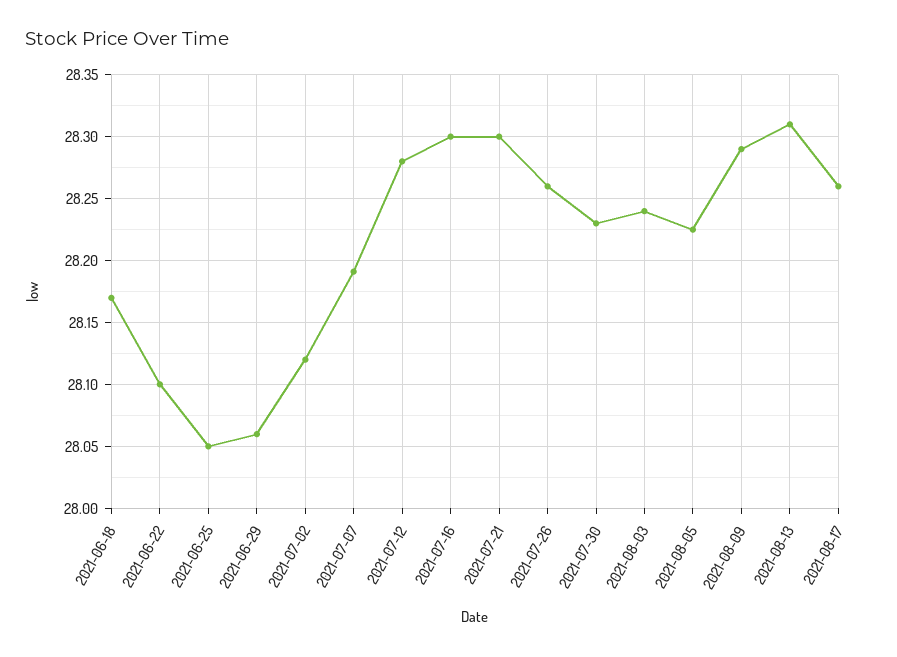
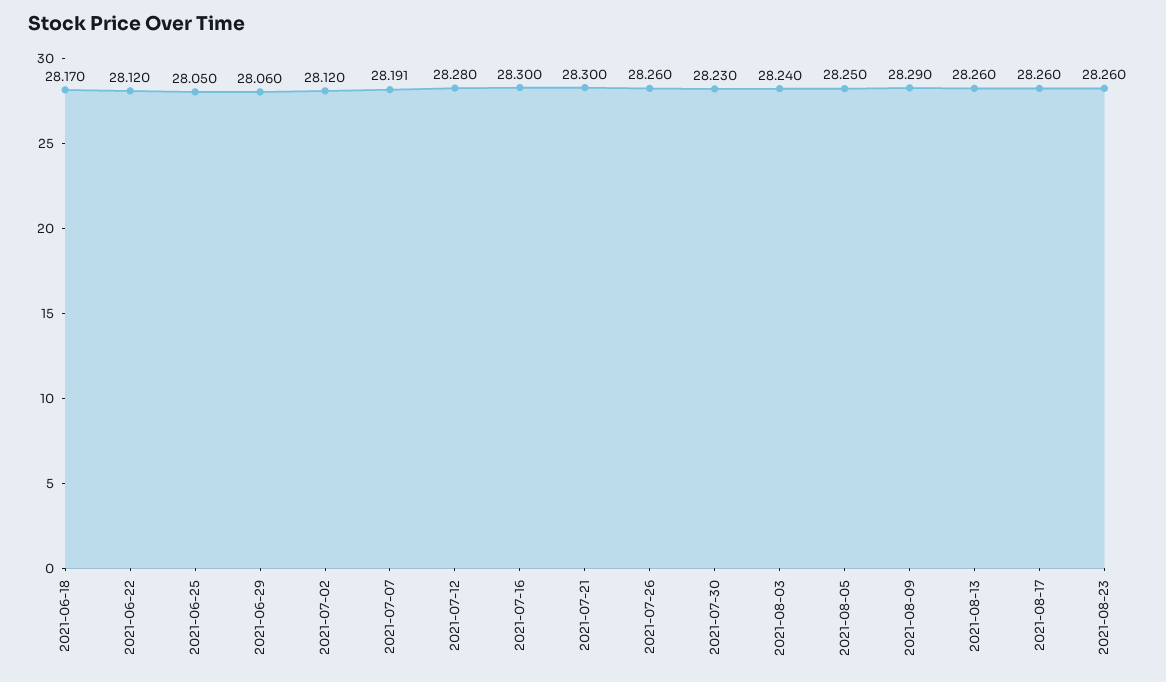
2021-06-22: 28.1 -> 28.12
2021-08-05: 28.225 -> 28.25
2021-08-13: 28.31 -> 28.26
2021-08-23: none -> 28.26

